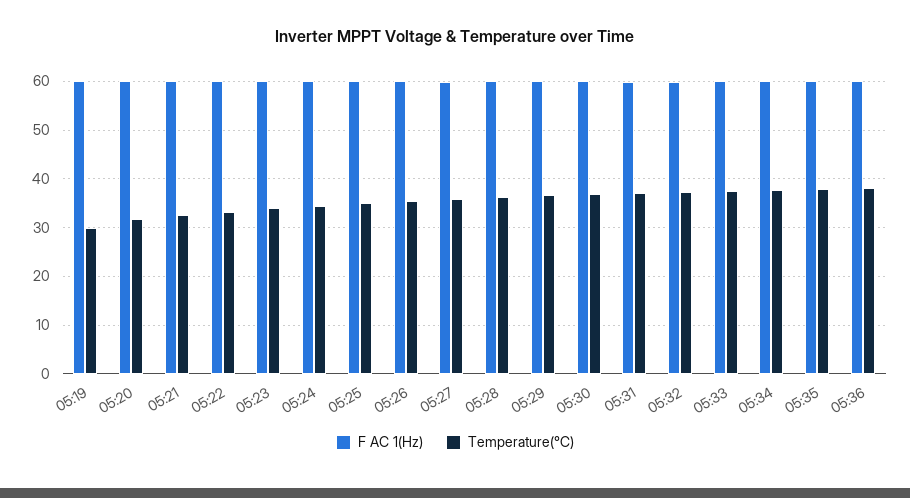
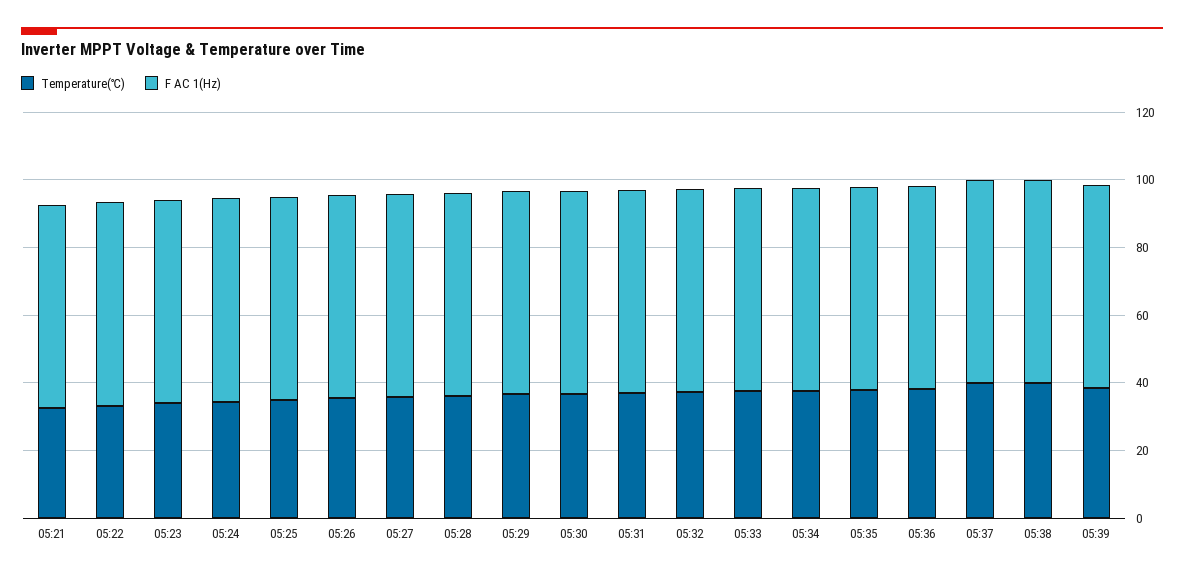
F AC 1(Hz), 05:19: 60 -> none
Temperature(℃), 05:19: 30 -> none
F AC 1(Hz), 05:20: 60 -> none
Temperature(℃), 05:20: 32 -> none
Temperature(℃), 05:37: none -> 40
F AC 1(Hz), 05:37: none -> 60
Temperature(℃), 05:38: none -> 40
F AC 1(Hz), 05:38: none -> 60
Temperature(℃), 05:39: none -> 40
F AC 1(Hz), 05:39: none -> 60

